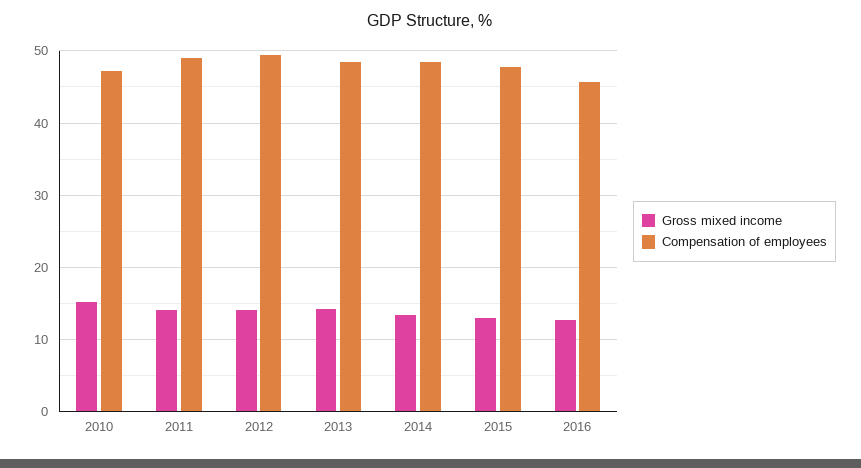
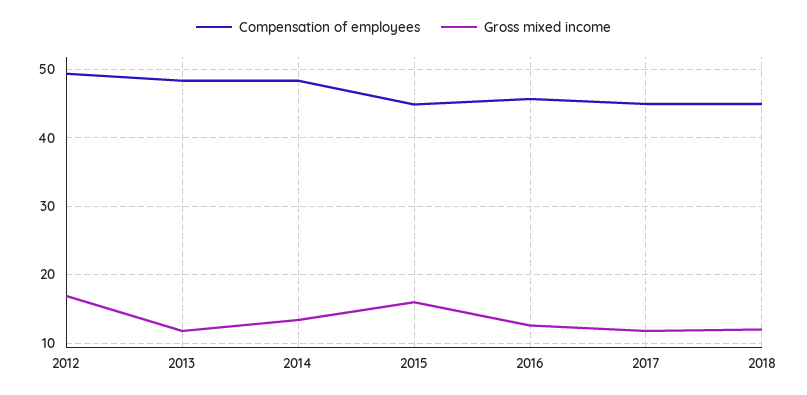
Gross mixed income, 2010: 15 -> none
Compensation of employees, 2010: 47 -> none
Gross mixed income, 2011: 14 -> none
Compensation of employees, 2011: 49 -> none
Gross mixed income, 2012: 14 -> 17
Gross mixed income, 2013: 14 -> 12
Gross mixed income, 2015: 13 -> 16
Compensation of employees, 2015: 48 -> 45
Compensation of employees, 2017: none -> 45
Gross mixed income, 2017: none -> 12
Compensation of employees, 2018: none -> 45
Gross mixed income, 2018: none -> 12

